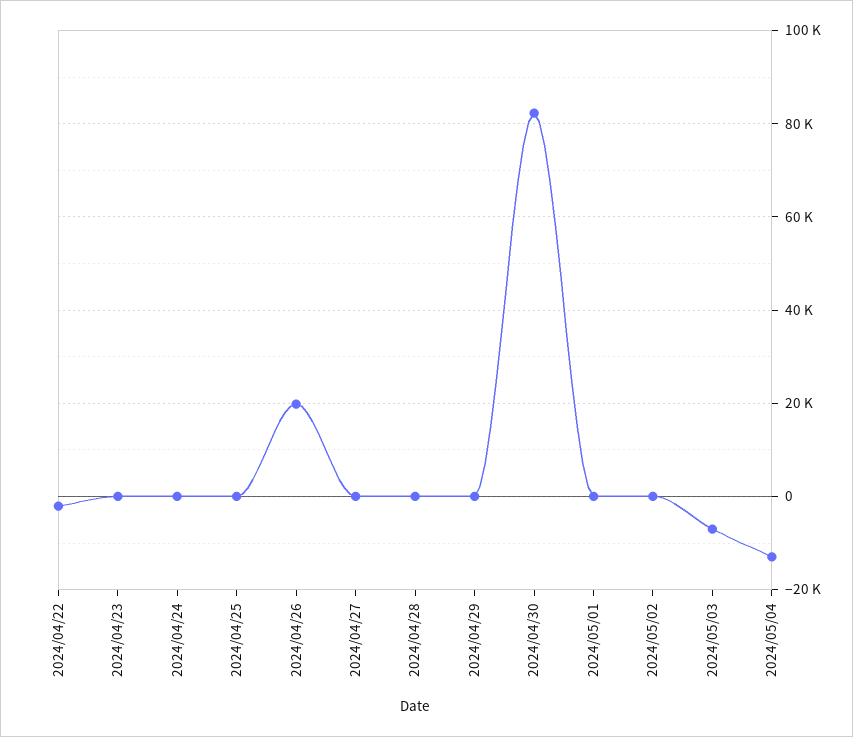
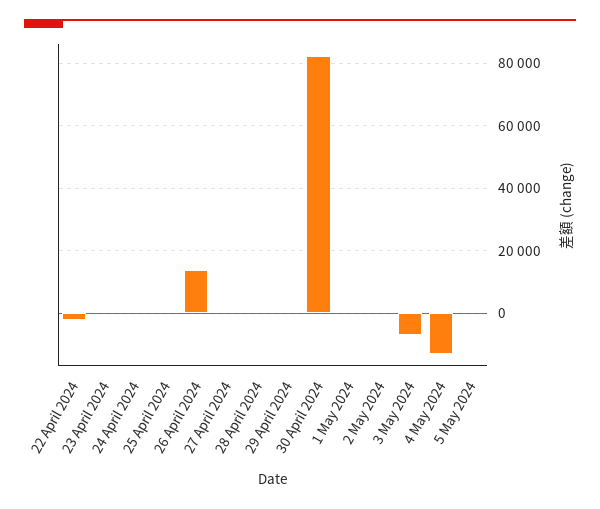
2024/04/26: 20000 -> 14000
5 May 2024: none -> 0

